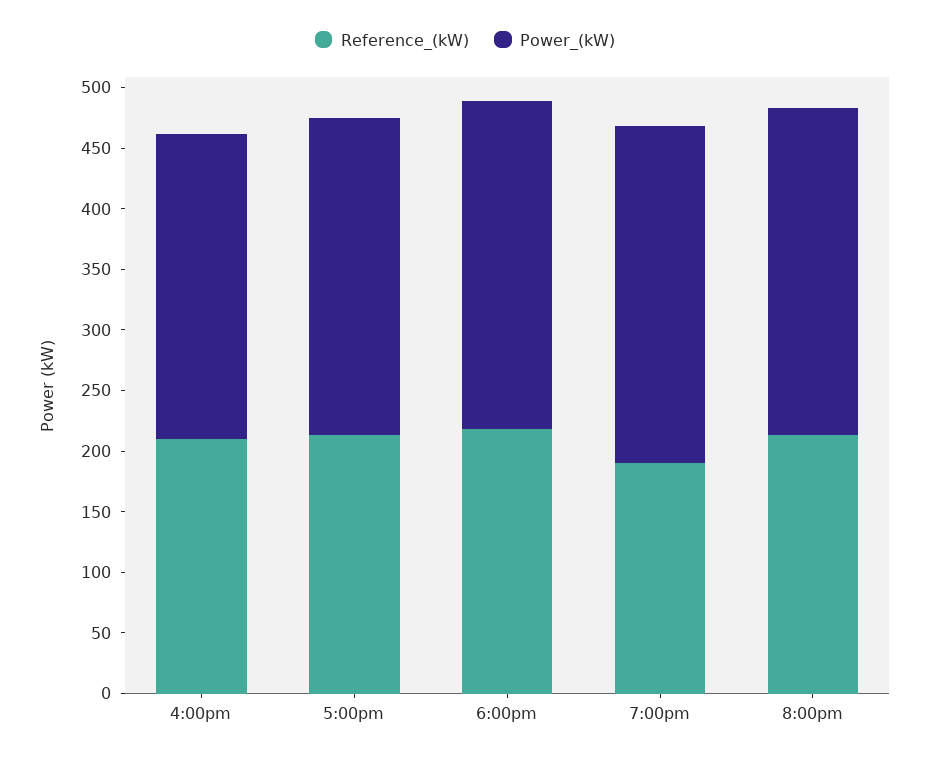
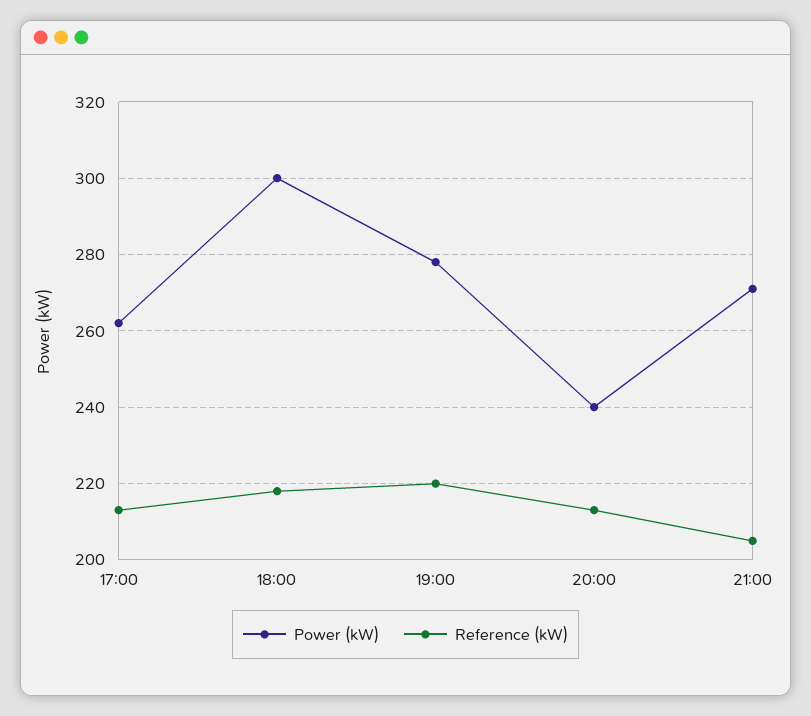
Reference_(kW), 4:00pm: 210 -> none
Power_(kW), 4:00pm: 250 -> none
Power_(kW), 6:00pm: 270 -> 300
Reference_(kW), 7:00pm: 190 -> 220
Power_(kW), 8:00pm: 270 -> 240
Power_(kW), 21:00: none -> 270
Reference_(kW), 21:00: none -> 205

